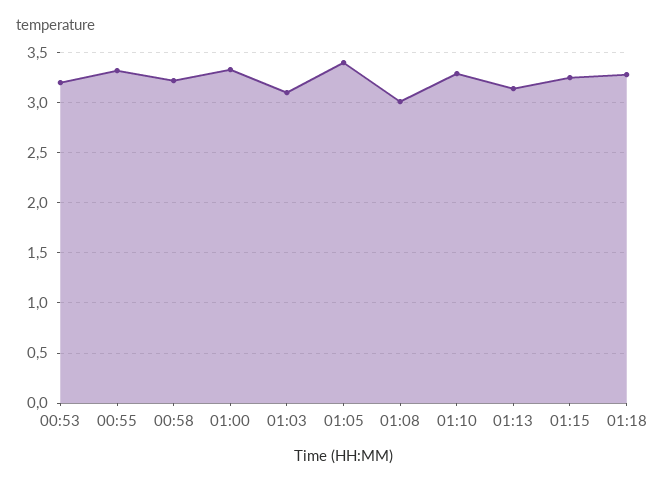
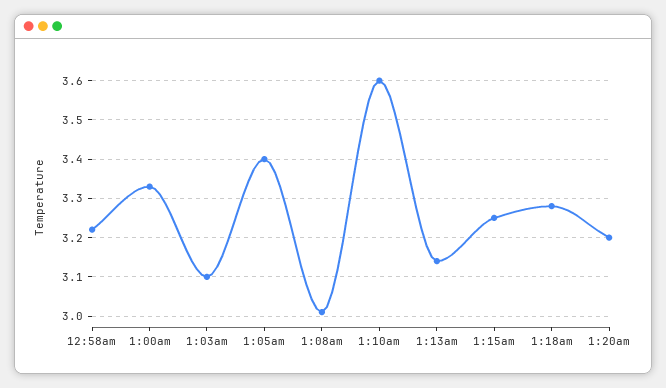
00:53: 3.2 -> none
00:55: 3.3 -> none
01:10: 3.3 -> 3.6
1:20am: none -> 3.2

